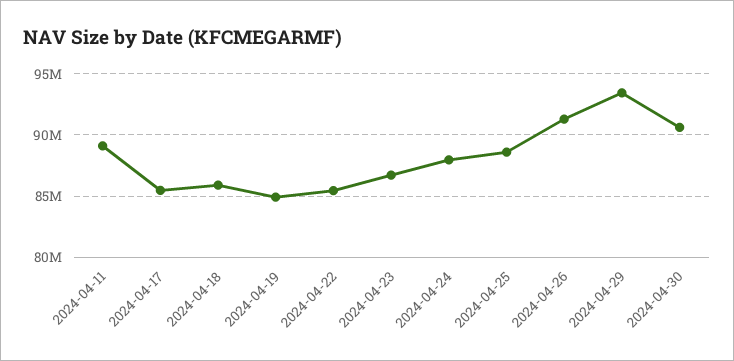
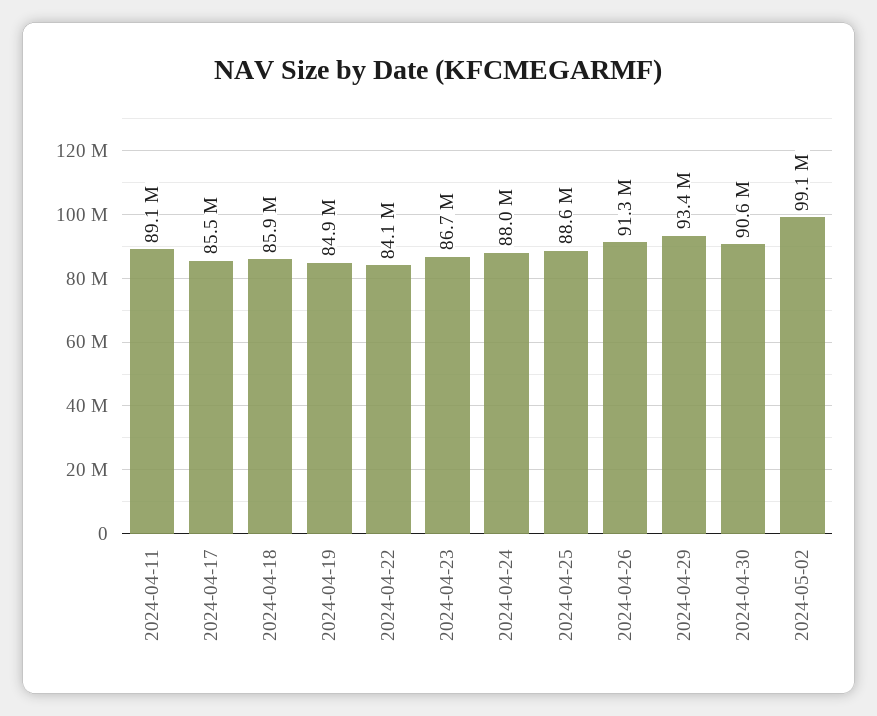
2024-04-22: 85500000 -> 84100000
2024-05-02: none -> 99100000

